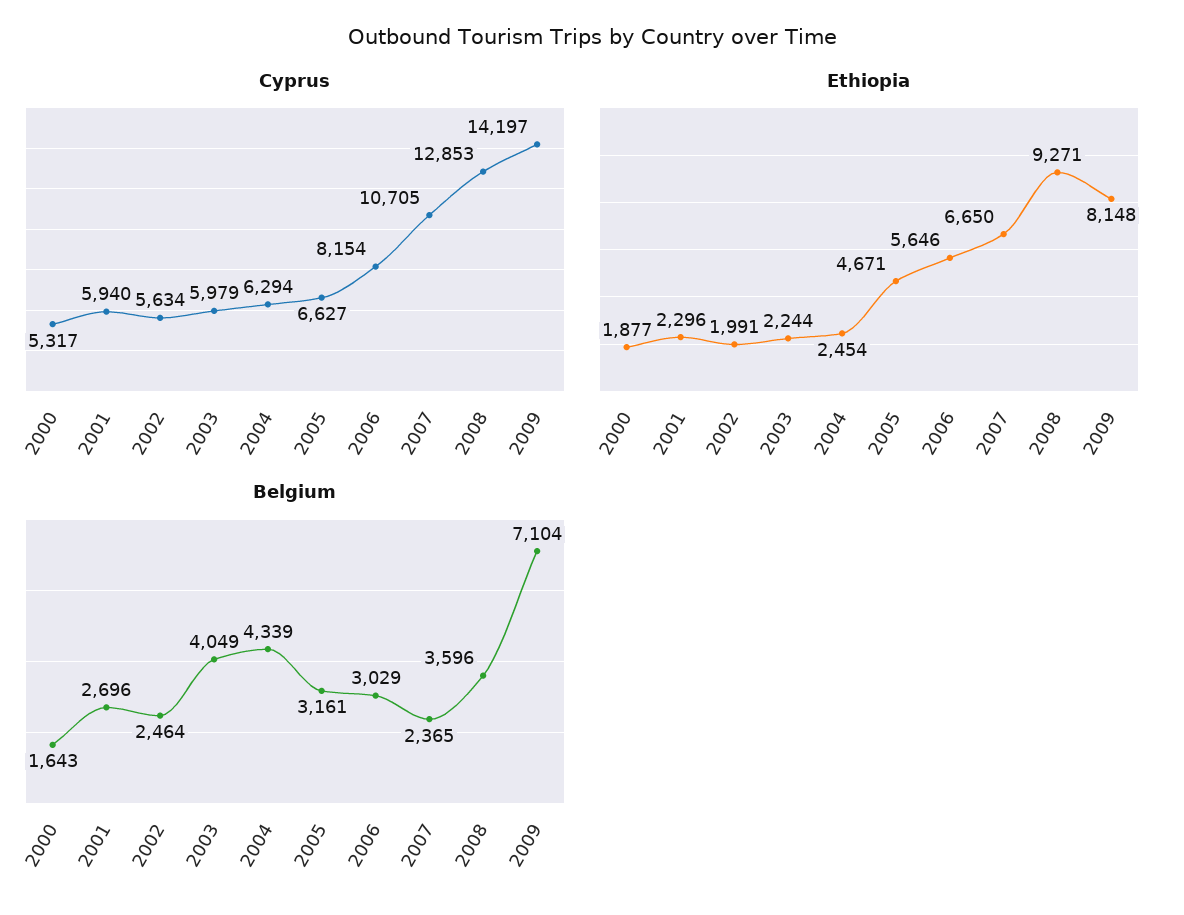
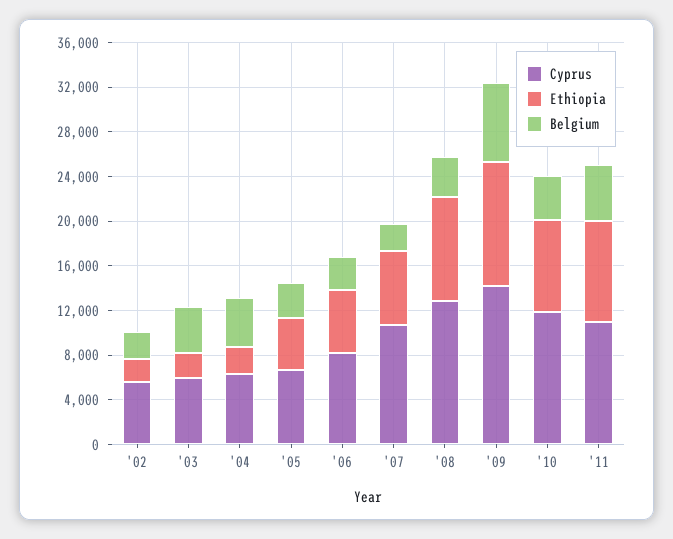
Cyprus, 2000: 5317 -> none
Cyprus, 2001: 5940 -> none
Ethiopia, 2000: 1877 -> none
Ethiopia, 2001: 2296 -> none
Ethiopia, 2009: 8148 -> 11000
Belgium, 2000: 1643 -> none
Belgium, 2001: 2696 -> none
Cyprus, '10: none -> 12000
Ethiopia, '10: none -> 8000
Belgium, '10: none -> 4000
Cyprus, '11: none -> 11000
Ethiopia, '11: none -> 9000
Belgium, '11: none -> 5000

